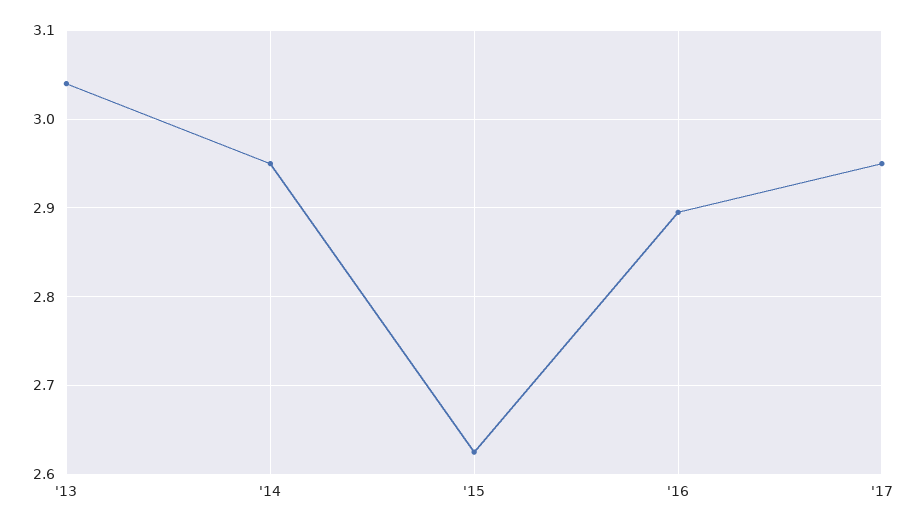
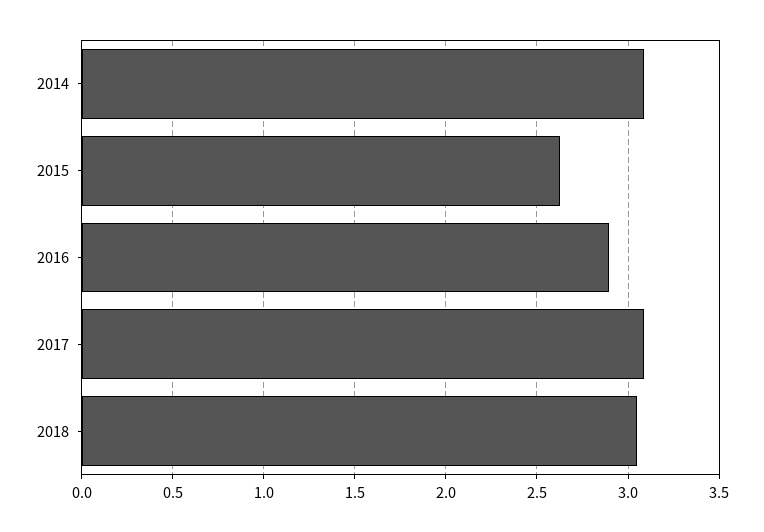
'13: 3.04 -> none
'14: 2.95 -> 3.1
'17: 2.95 -> 3.1
2018: none -> 3.05

